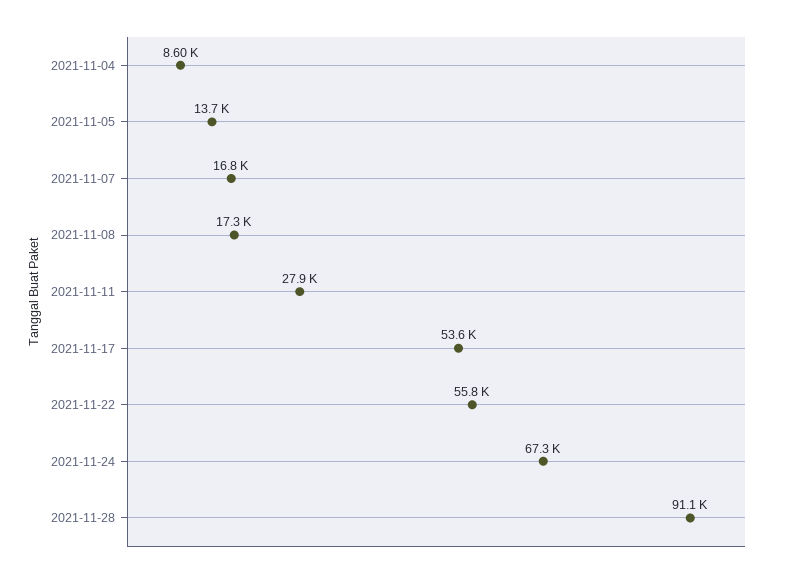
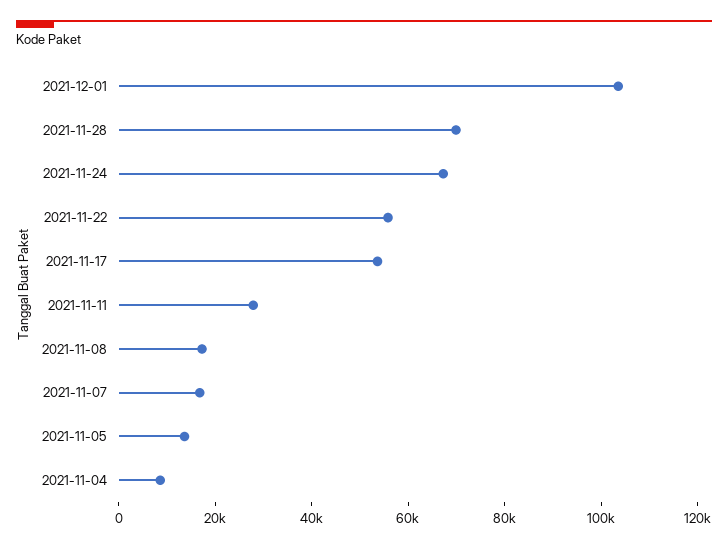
2021-11-28: 91100 -> 70000
2021-12-01: none -> 105000

